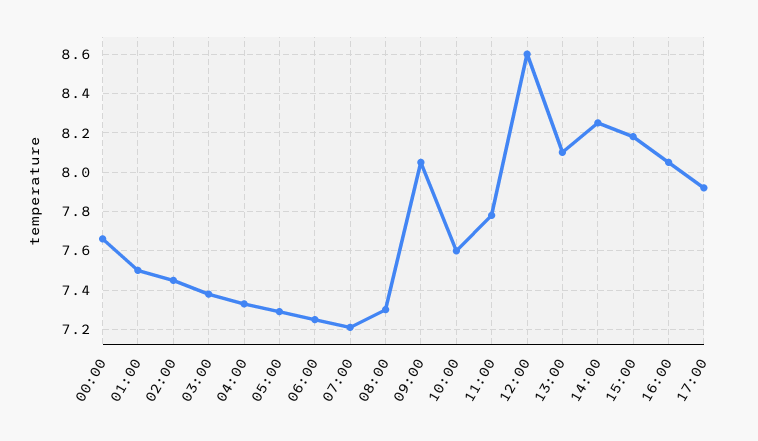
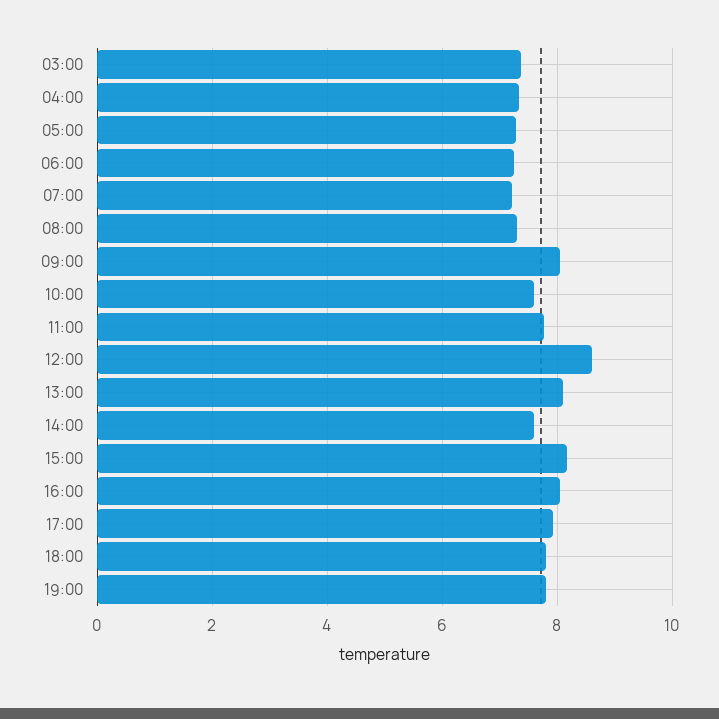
00:00: 7.65 -> none
01:00: 7.5 -> none
02:00: 7.45 -> none
14:00: 8.25 -> 7.6
18:00: none -> 7.8
19:00: none -> 7.8

